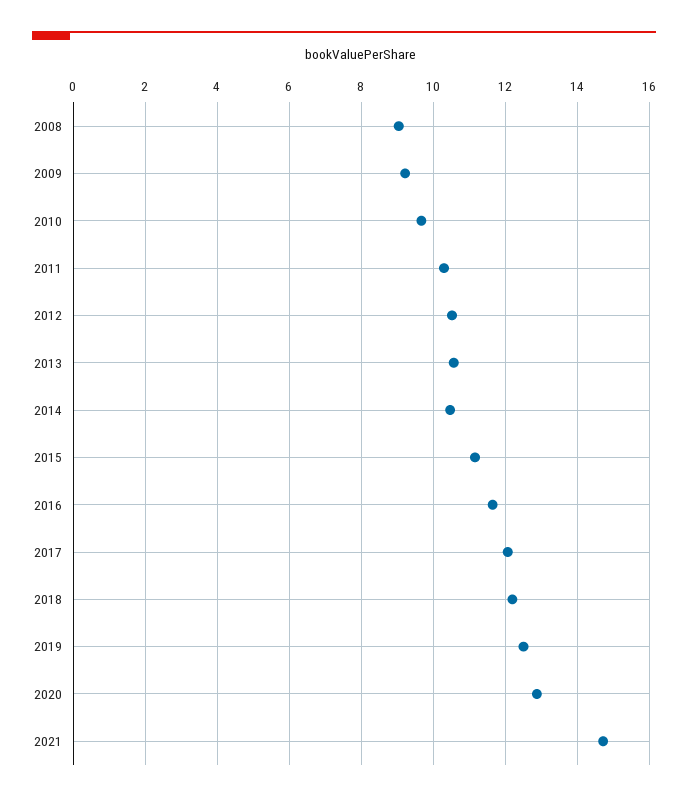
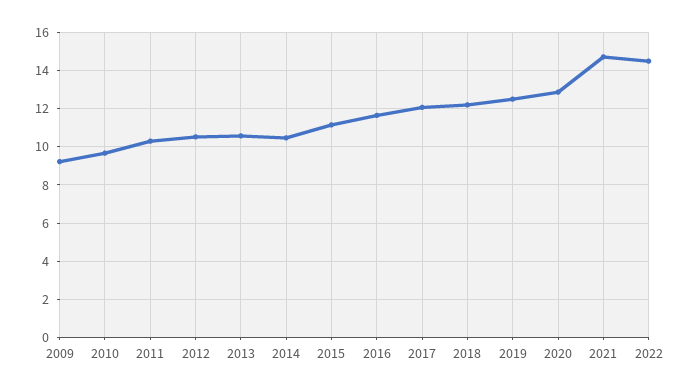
2008: 9 -> none
2022: none -> 14.5

